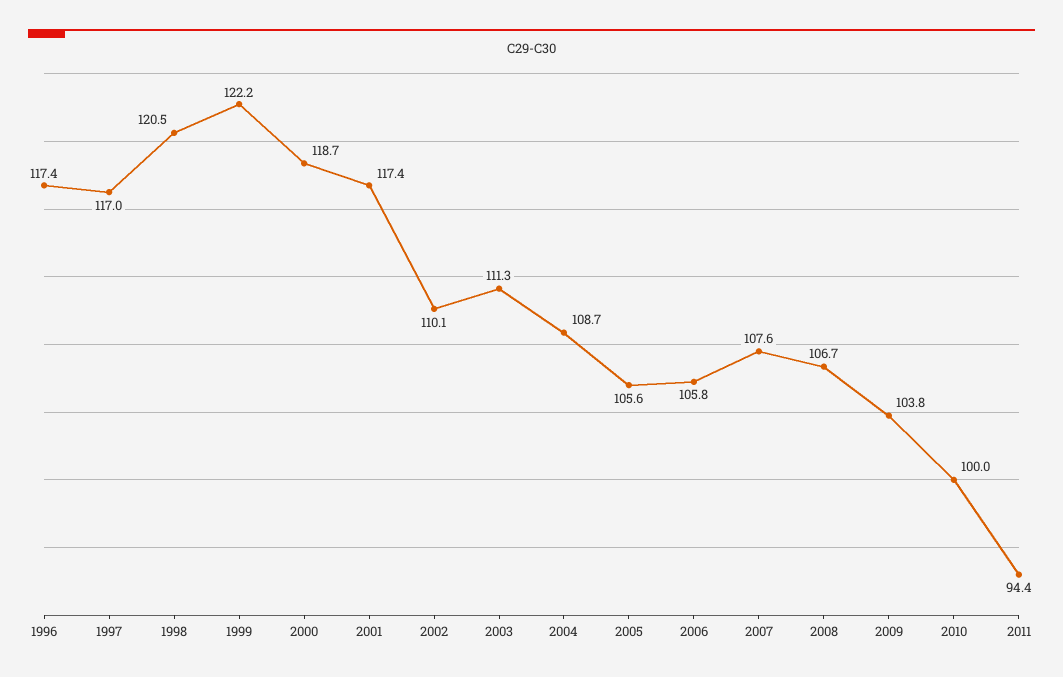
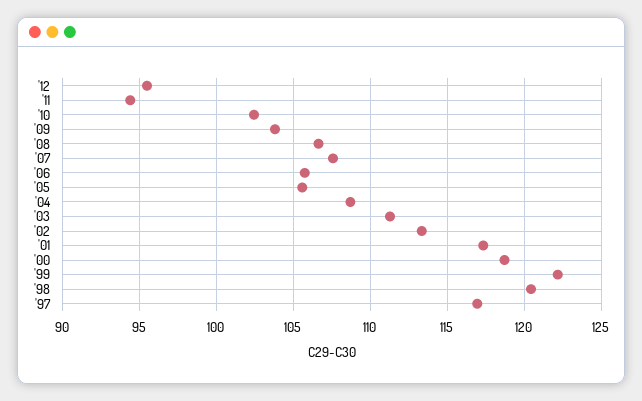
1996: 117.4 -> none
2002: 110.1 -> 113.5
2010: 100 -> 102.5
'12: none -> 95.5

